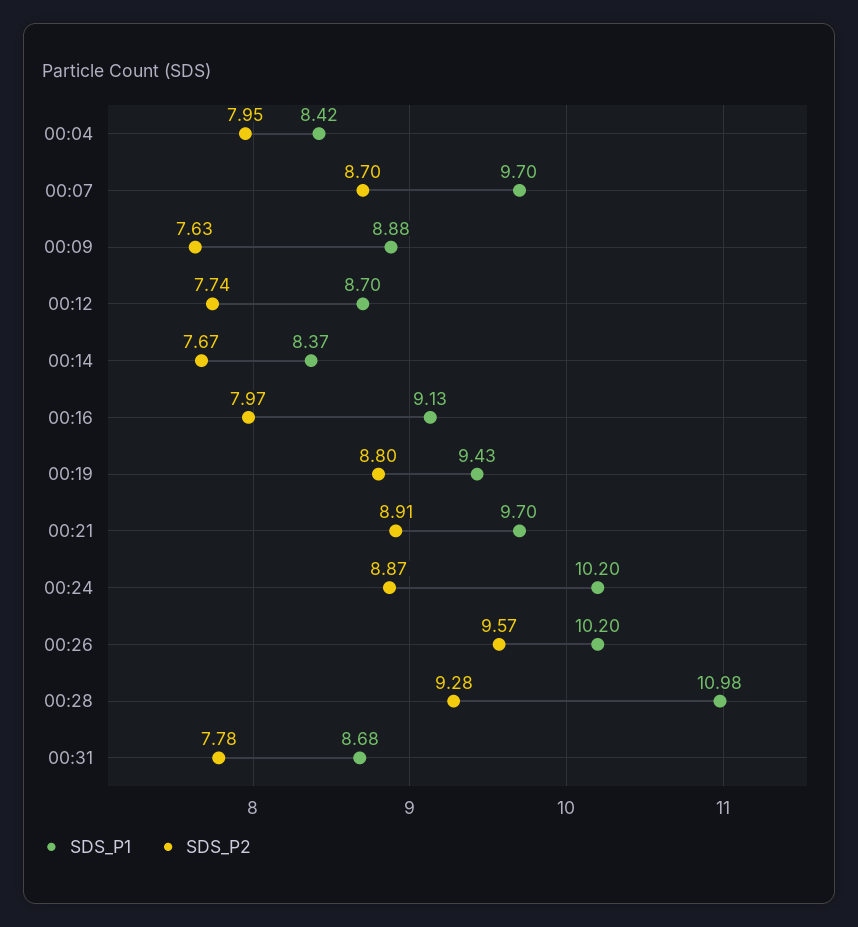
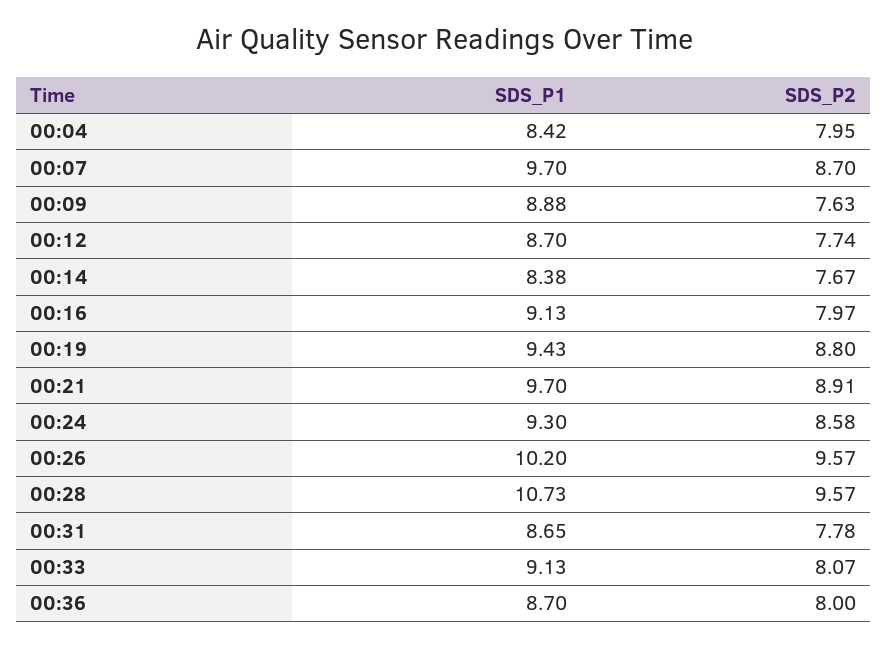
SDS_P1, 00:14: 8.37 -> 8.38
SDS_P1, 00:24: 10.2 -> 9.3
SDS_P2, 00:24: 8.87 -> 8.58
SDS_P1, 00:28: 10.98 -> 10.73
SDS_P2, 00:28: 9.28 -> 9.57
SDS_P1, 00:31: 8.68 -> 8.65
SDS_P1, 00:33: none -> 9.13
SDS_P2, 00:33: none -> 8.07
SDS_P1, 00:36: none -> 8.7
SDS_P2, 00:36: none -> 8

